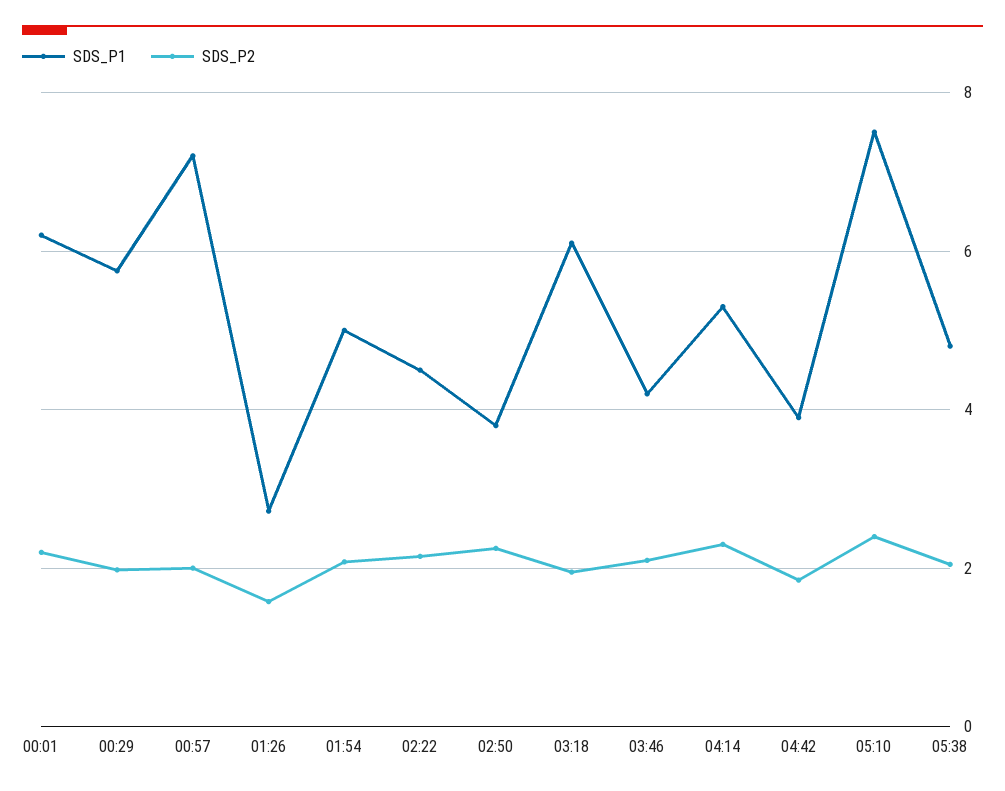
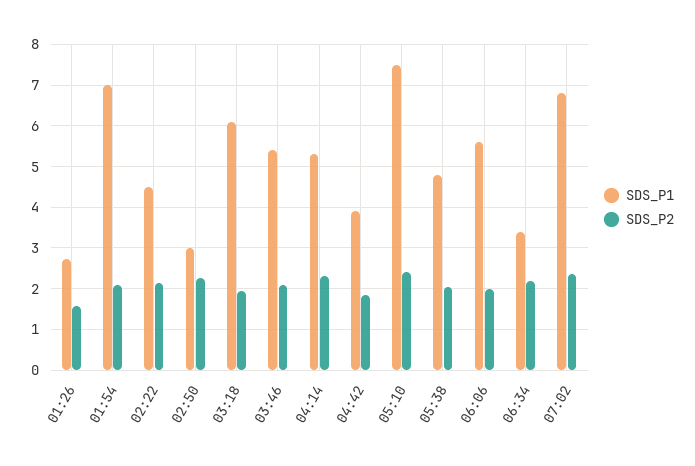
SDS_P1, 00:01: 6.2 -> none
SDS_P2, 00:01: 2.2 -> none
SDS_P1, 00:29: 5.8 -> none
SDS_P2, 00:29: 2 -> none
SDS_P1, 00:57: 7.2 -> none
SDS_P2, 00:57: 2 -> none
SDS_P1, 01:54: 5 -> 7
SDS_P1, 02:50: 3.8 -> 3
SDS_P1, 03:46: 4.2 -> 5.4
SDS_P1, 06:06: none -> 5.6
SDS_P2, 06:06: none -> 2
SDS_P1, 06:34: none -> 3.4
SDS_P2, 06:34: none -> 2.2
SDS_P1, 07:02: none -> 6.8
SDS_P2, 07:02: none -> 2.4

